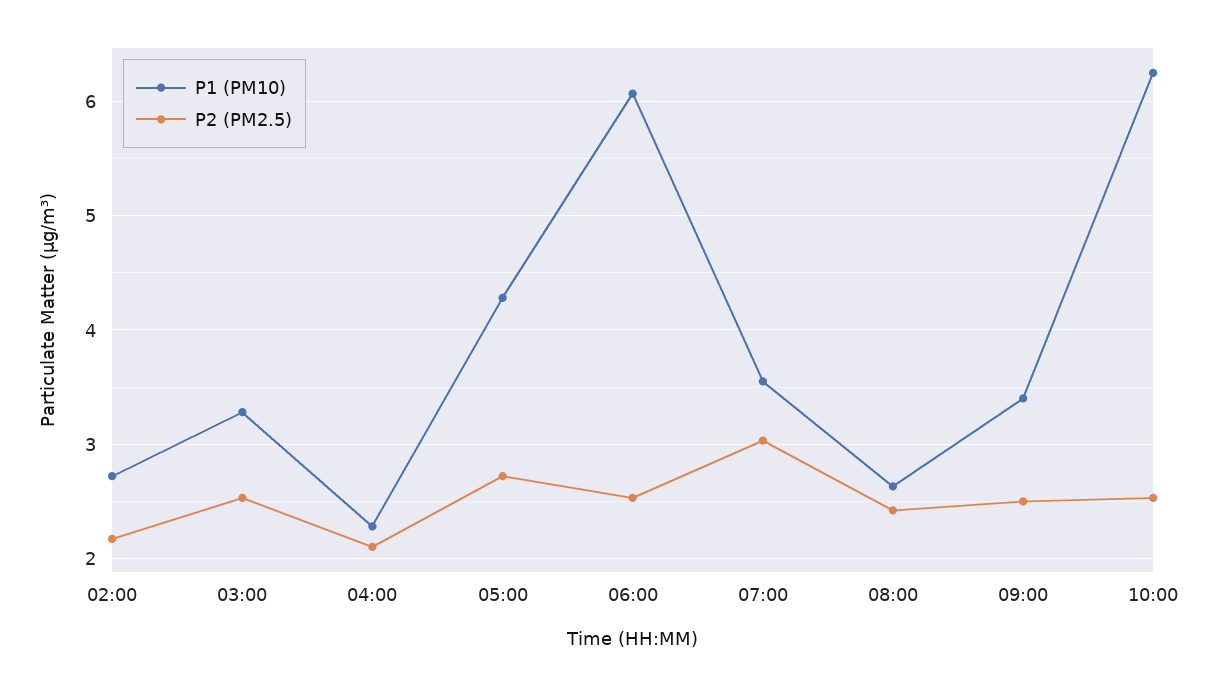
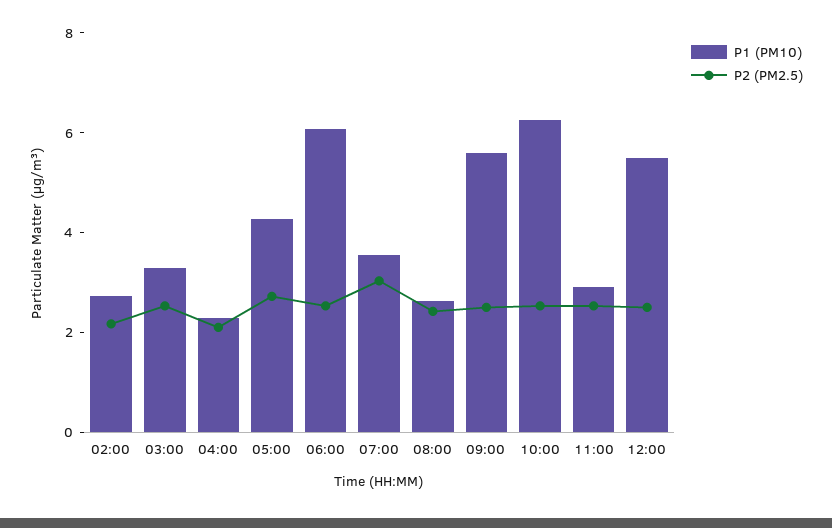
P1 (PM10), 09:00: 3.4 -> 5.5
P1 (PM10), 11:00: none -> 3
P2 (PM2.5), 11:00: none -> 2.5
P1 (PM10), 12:00: none -> 5.5
P2 (PM2.5), 12:00: none -> 2.5

